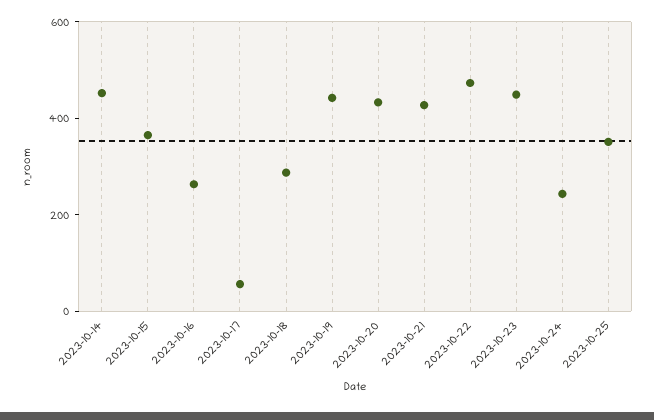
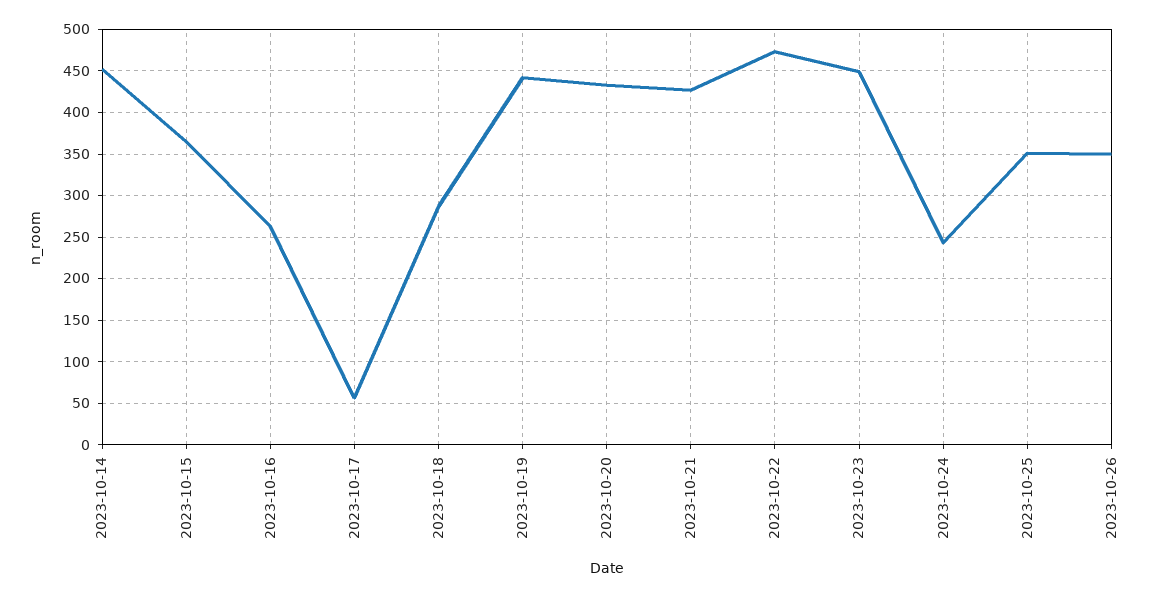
2023-10-26: none -> 350

